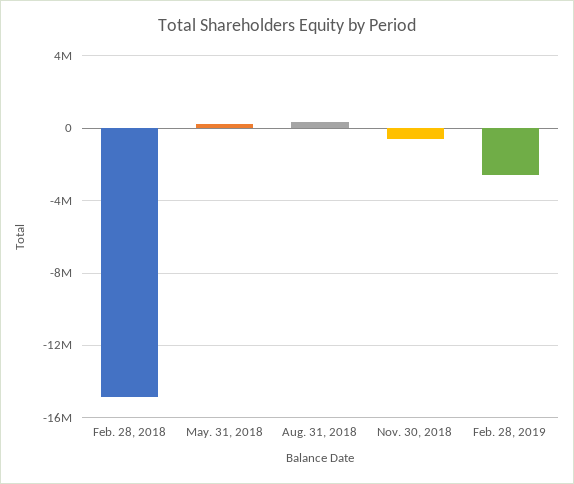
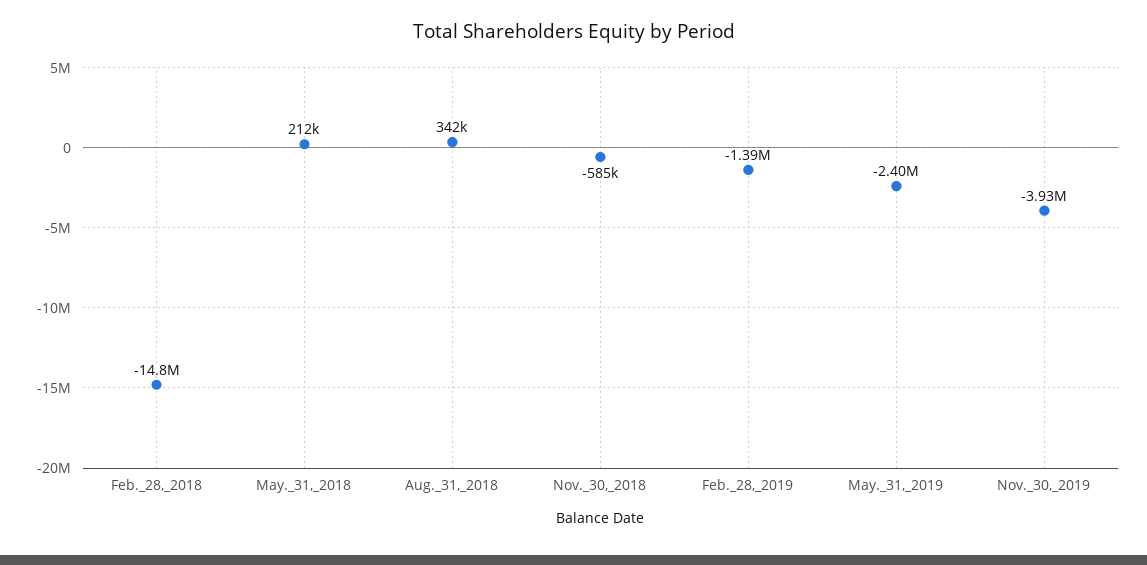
Feb. 28, 2019: -2500000 -> -1390000
May._31,_2019: none -> -2400000
Nov._30,_2019: none -> -3930000

